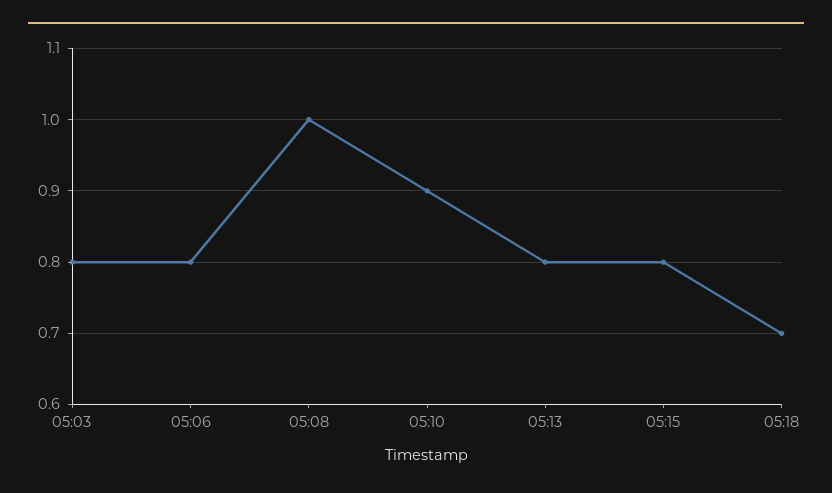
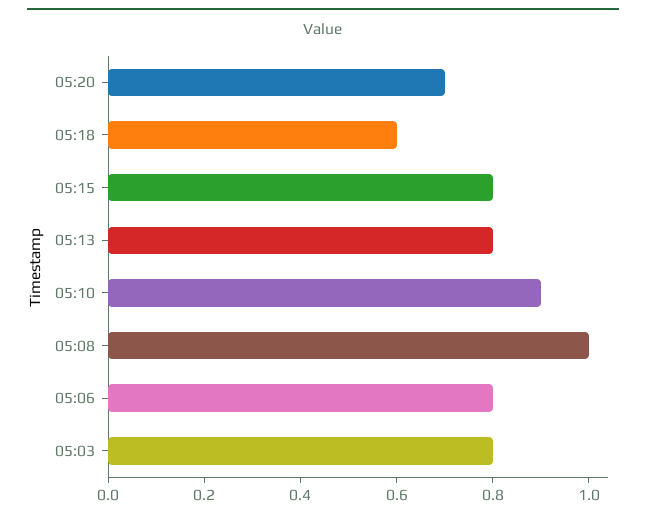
05:18: 0.7 -> 0.6
05:20: none -> 0.7

